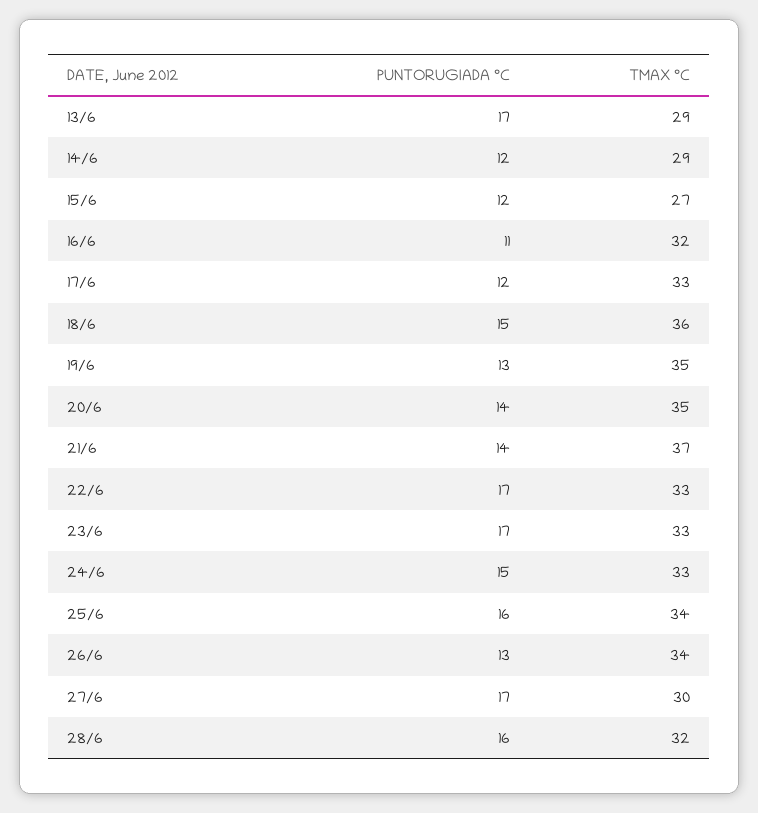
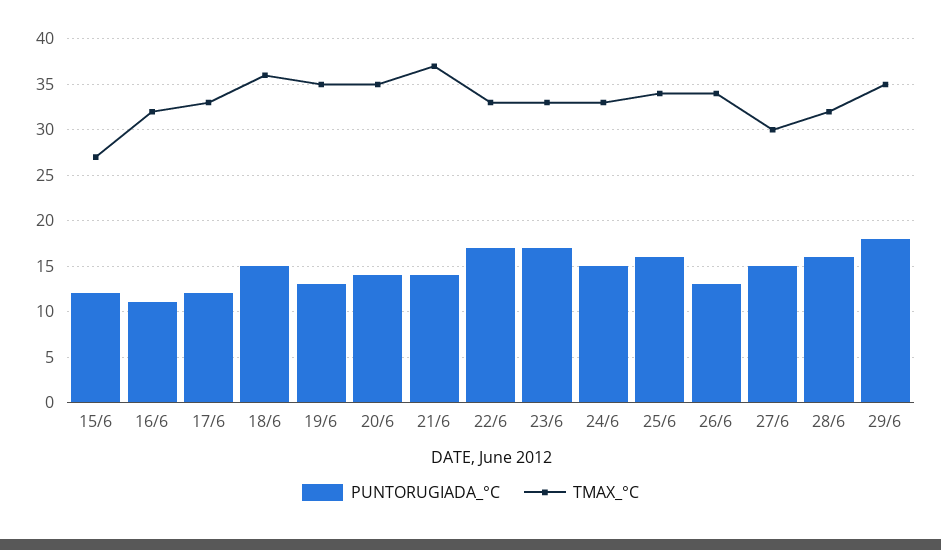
PUNTORUGIADA °C, 13/6: 17 -> none
TMAX °C, 13/6: 29 -> none
PUNTORUGIADA °C, 14/6: 12 -> none
TMAX °C, 14/6: 29 -> none
PUNTORUGIADA °C, 27/6: 17 -> 15
PUNTORUGIADA °C, 29/6: none -> 18
TMAX °C, 29/6: none -> 35

